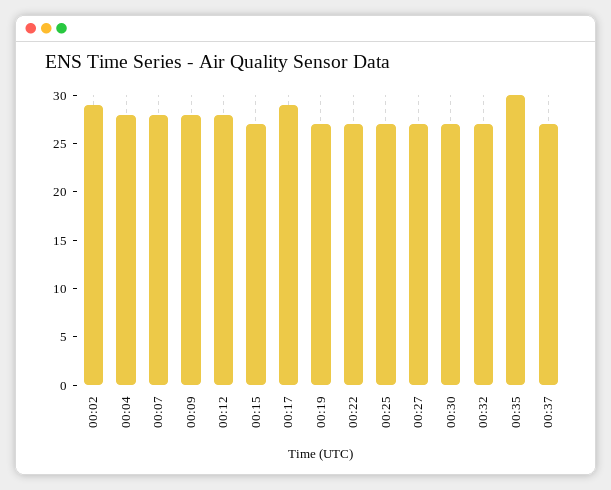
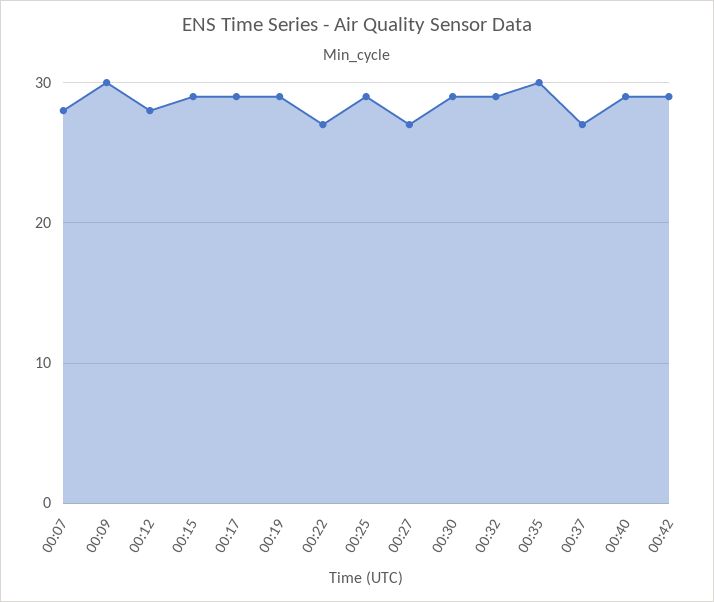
00:02: 29 -> none
00:04: 28 -> none
00:09: 28 -> 30
00:15: 27 -> 29
00:19: 27 -> 29
00:25: 27 -> 29
00:30: 27 -> 29
00:32: 27 -> 29
00:40: none -> 29
00:42: none -> 29

